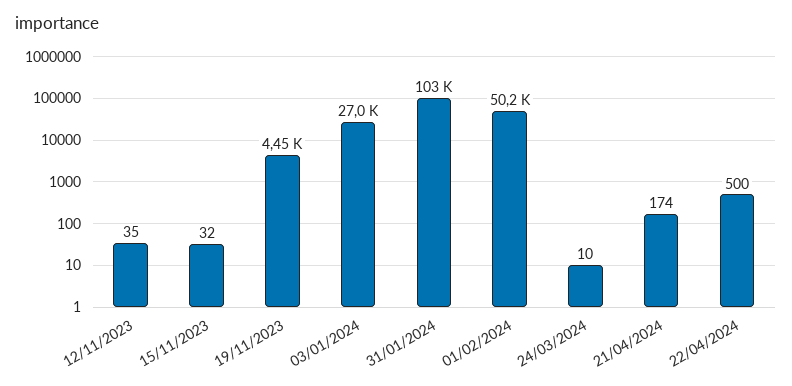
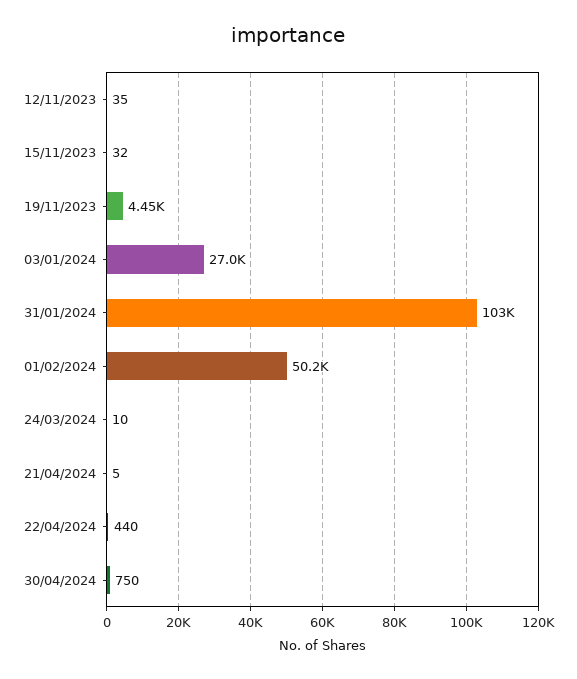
21/04/2024: 174 -> 5
22/04/2024: 500 -> 440
30/04/2024: none -> 750

